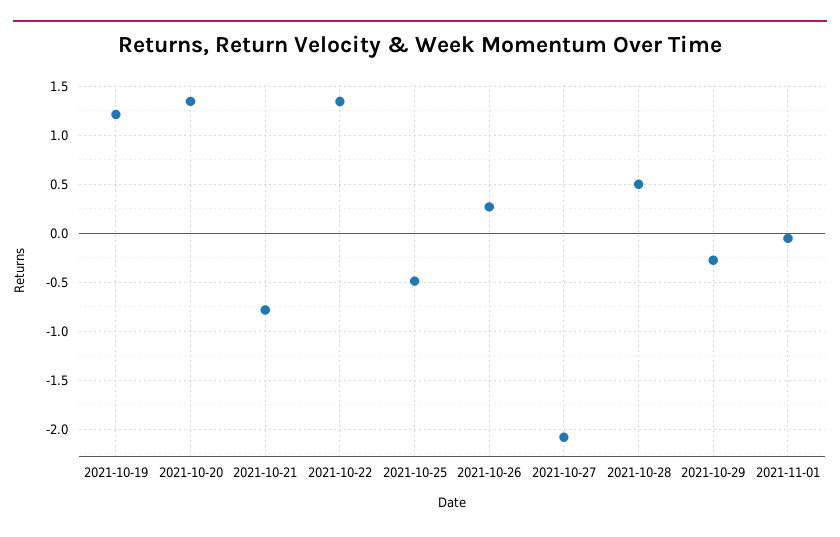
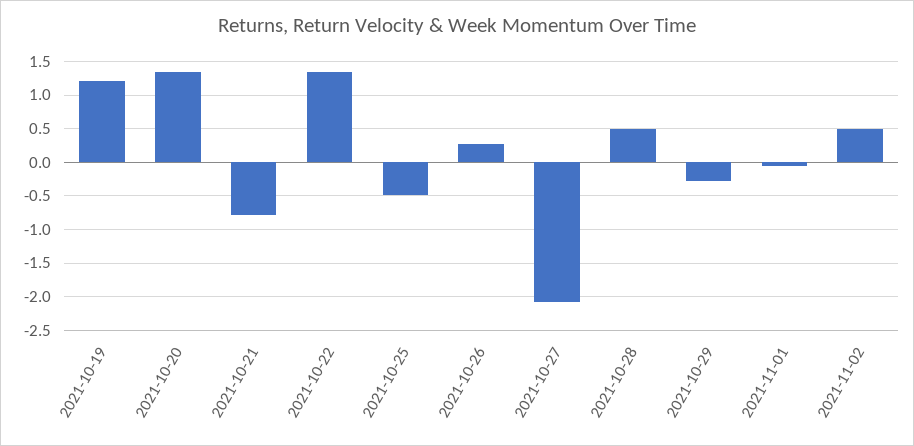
2021-11-02: none -> 0.5

